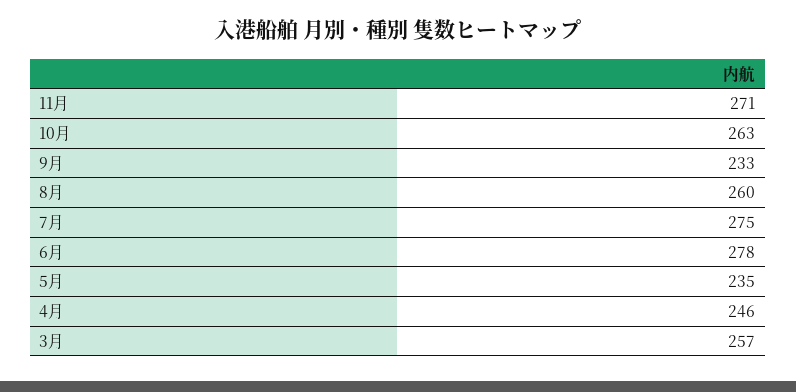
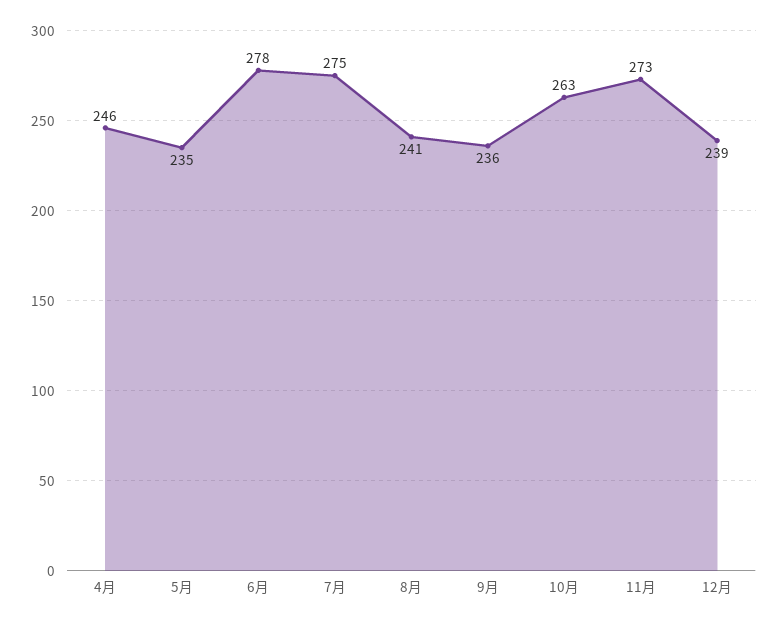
11月: 271 -> 273
9月: 233 -> 236
8月: 260 -> 241
3月: 257 -> none
12月: none -> 239

